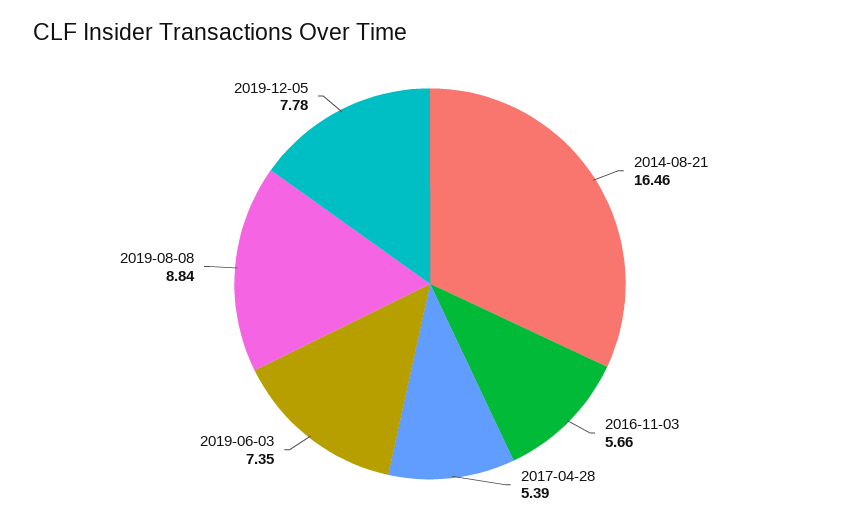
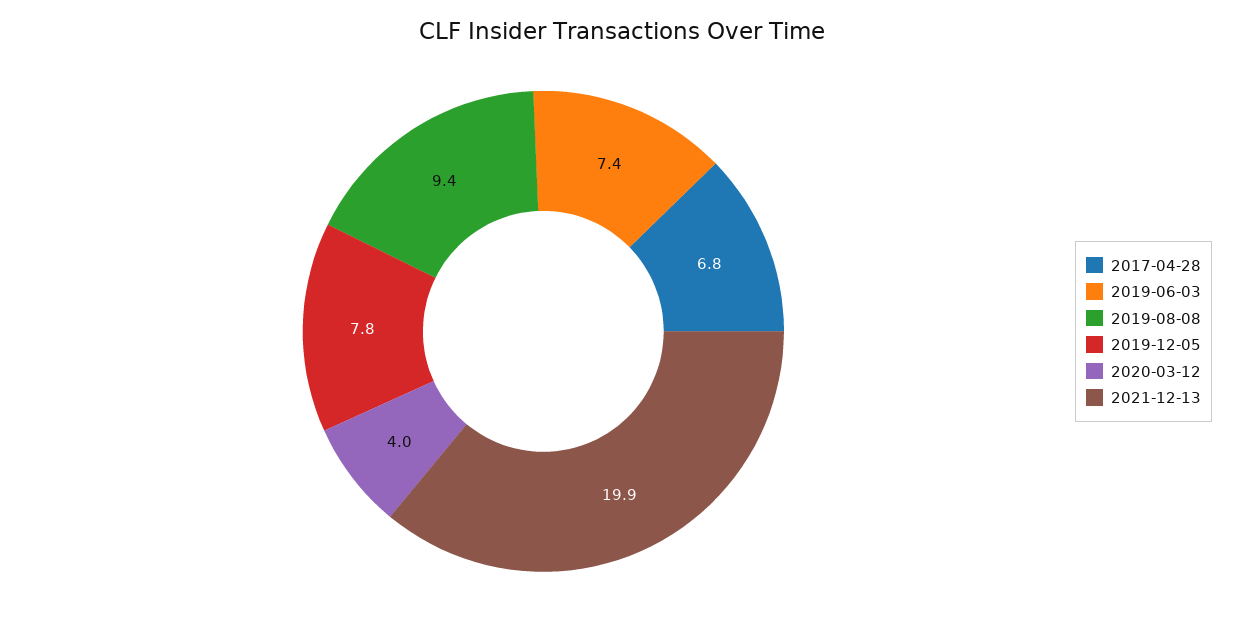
2014-08-21: 16.46 -> none
2016-11-03: 5.66 -> none
2017-04-28: 5.39 -> 6.8
2019-08-08: 8.84 -> 9.4
2020-03-12: none -> 4
2021-12-13: none -> 19.9

